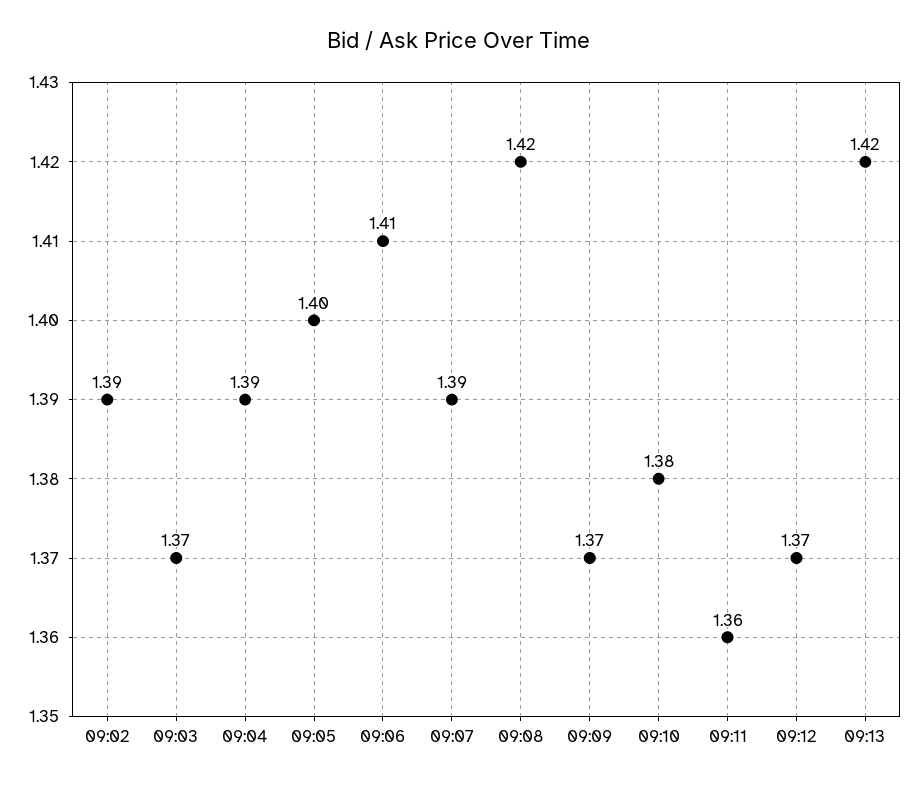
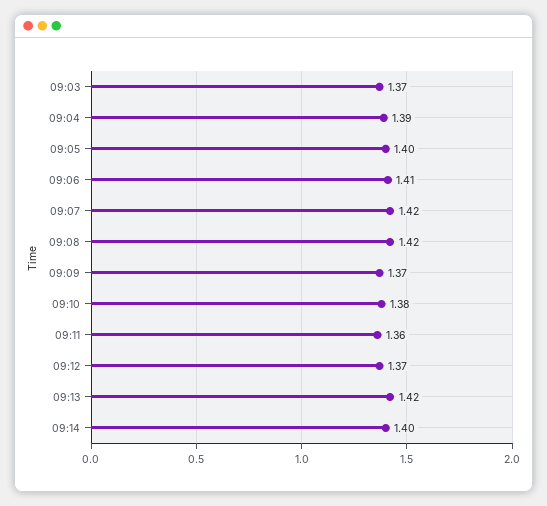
09:02: 1.39 -> none
09:07: 1.39 -> 1.42
09:14: none -> 1.4

